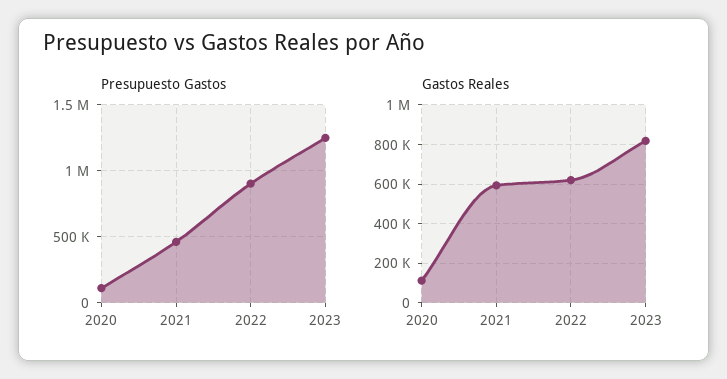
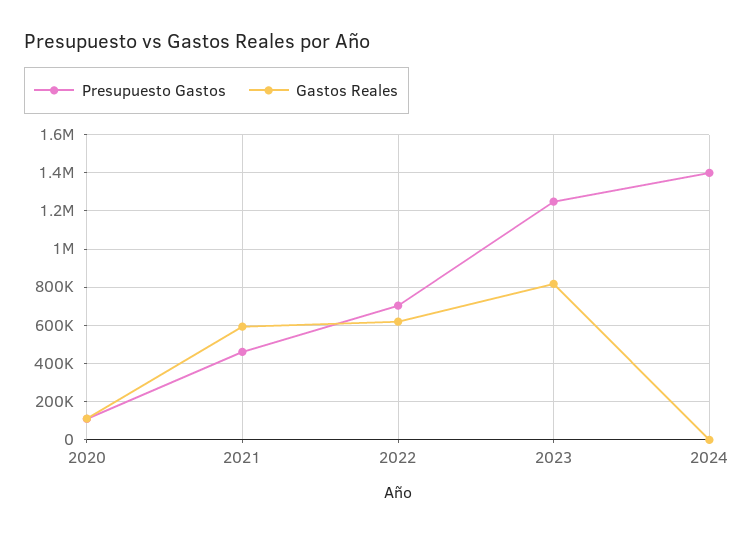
Presupuesto Gastos, 2022: 900000 -> 700000
Presupuesto Gastos, 2024: none -> 1400000
Gastos Reales, 2024: none -> 0

